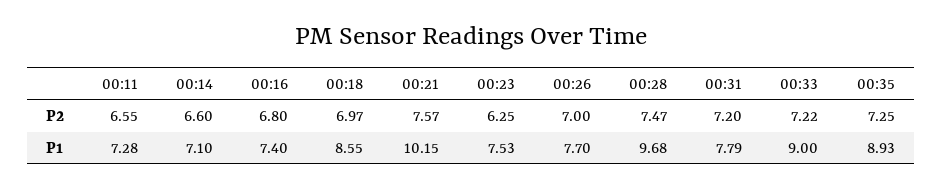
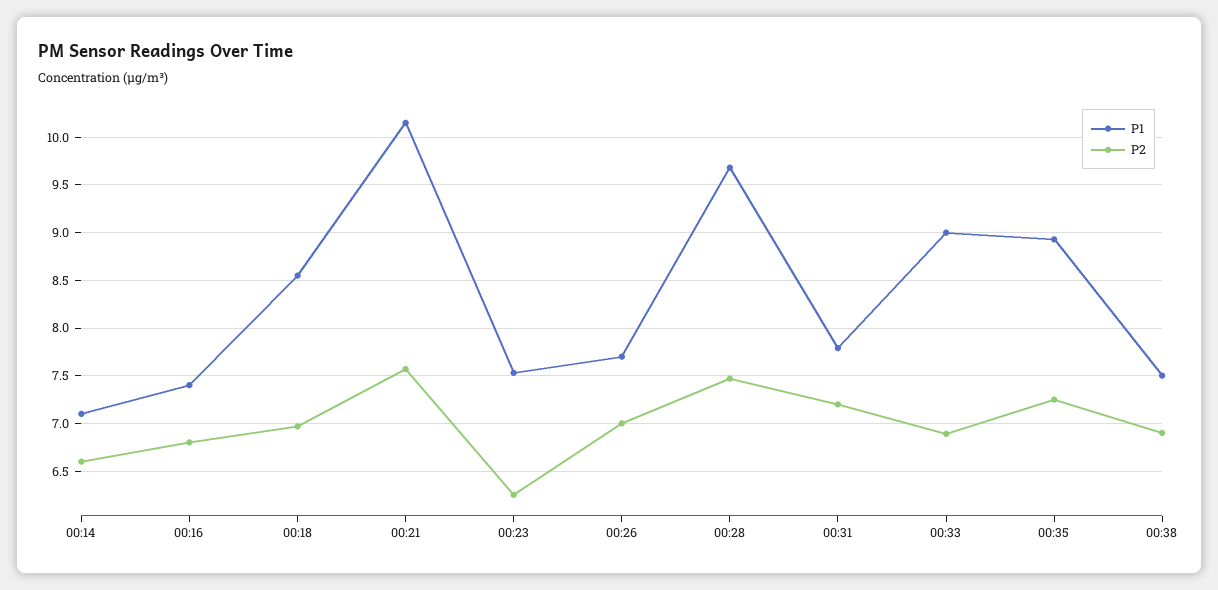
P2, 00:11: 6.55 -> none
P2, 00:33: 7.22 -> 6.9
P1, 00:11: 7.28 -> none
P1, 00:38: none -> 7.5
P2, 00:38: none -> 6.9

